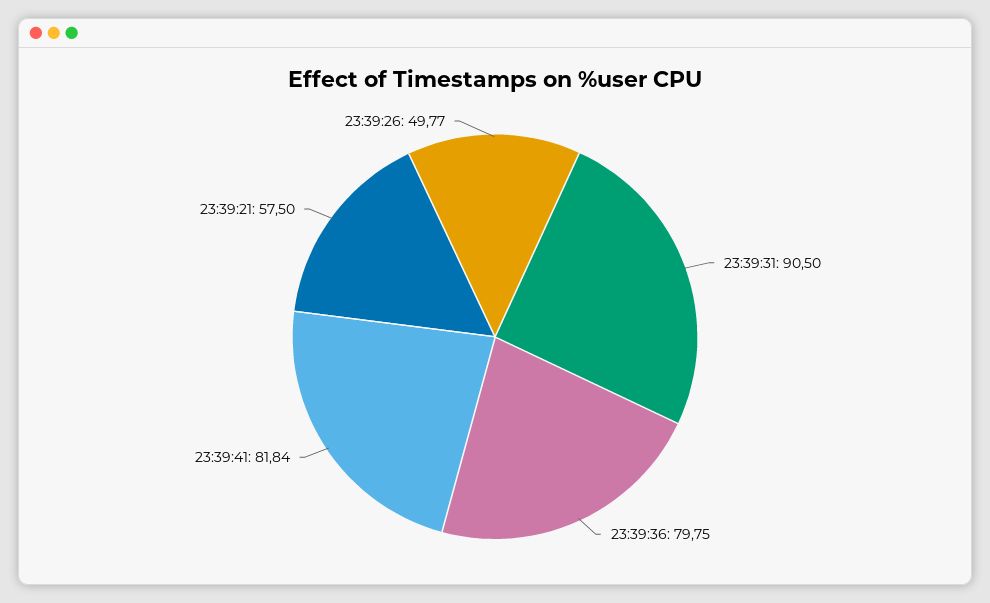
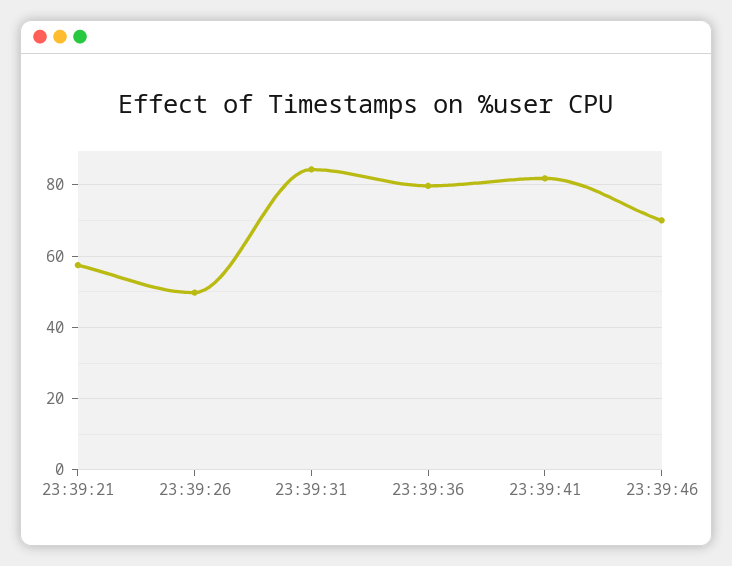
23:39:31: 90.5 -> 84
23:39:46: none -> 70

